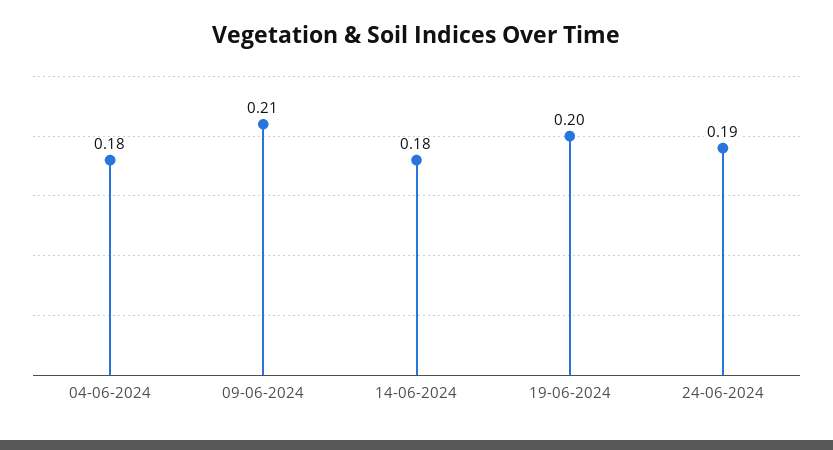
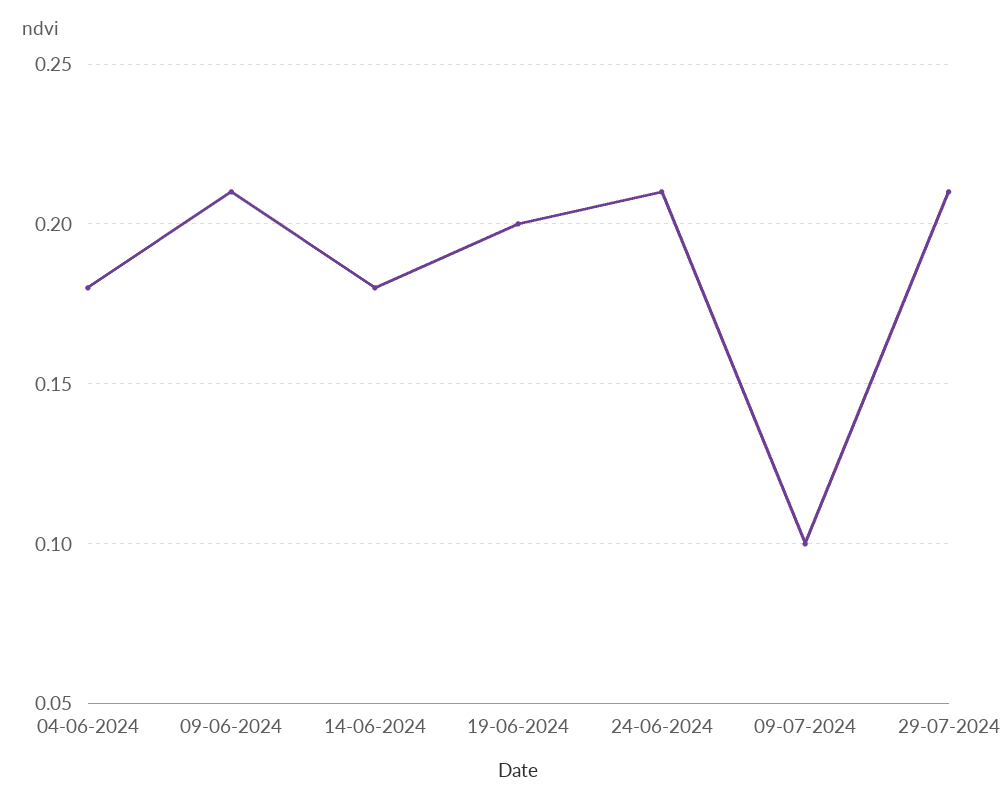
24-06-2024: 0.19 -> 0.21
09-07-2024: none -> 0.1
29-07-2024: none -> 0.21

